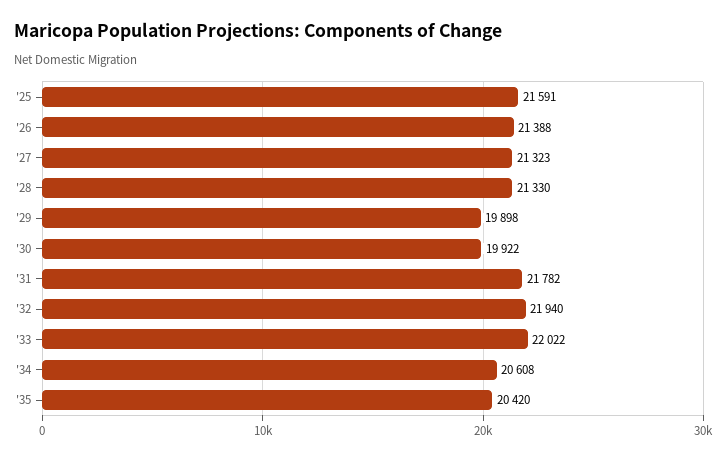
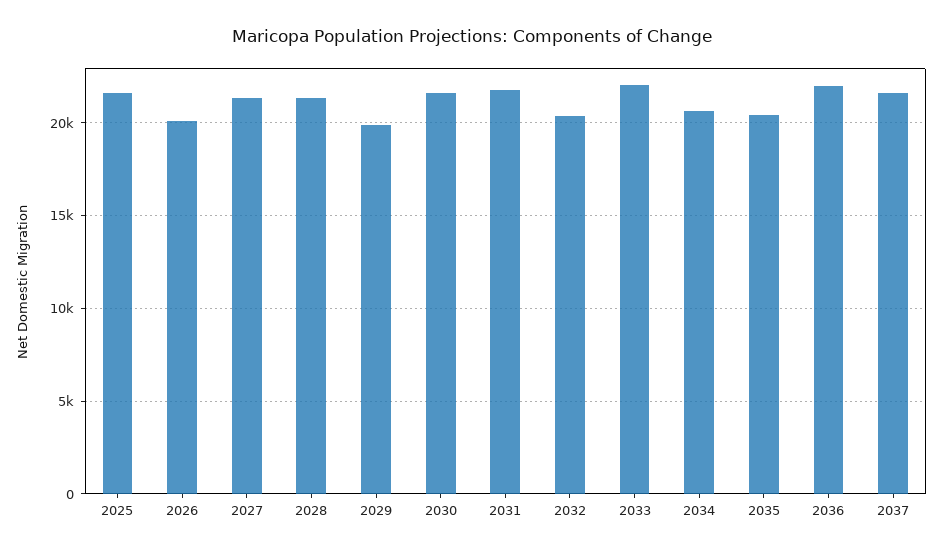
'26: 21388 -> 20000
'30: 19922 -> 21500
'32: 21940 -> 20500
2036: none -> 22000
2037: none -> 21500

